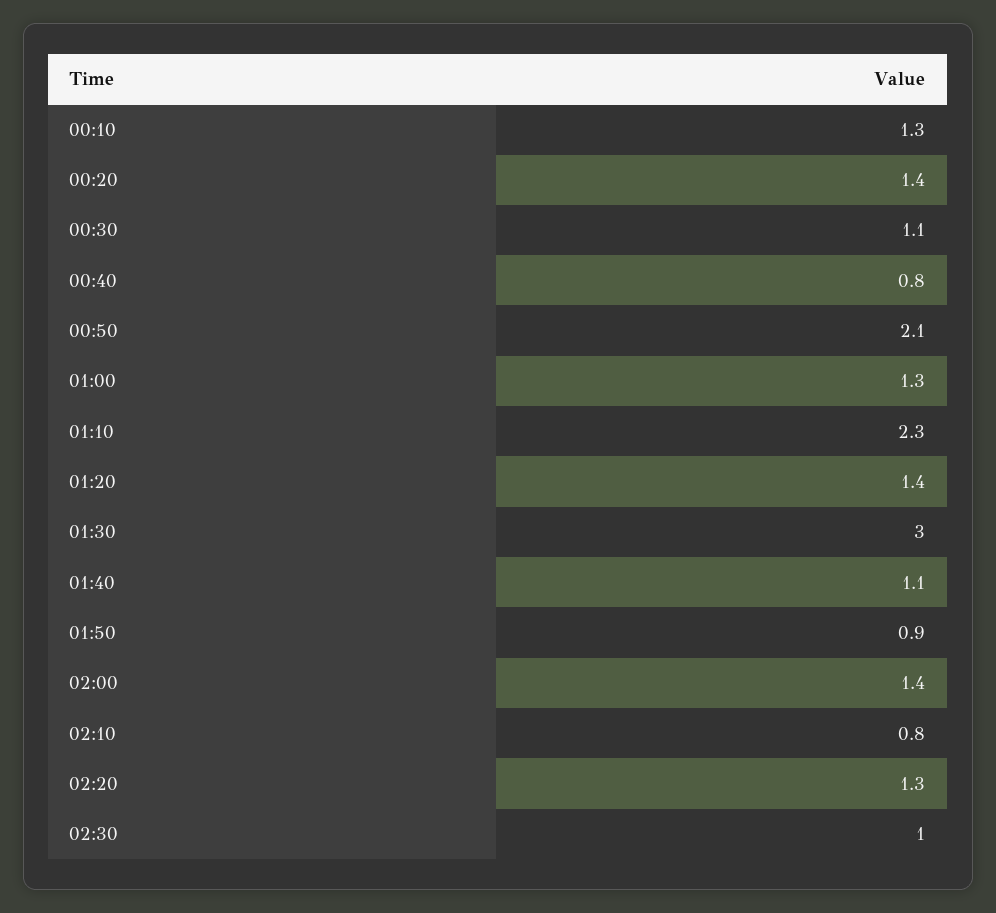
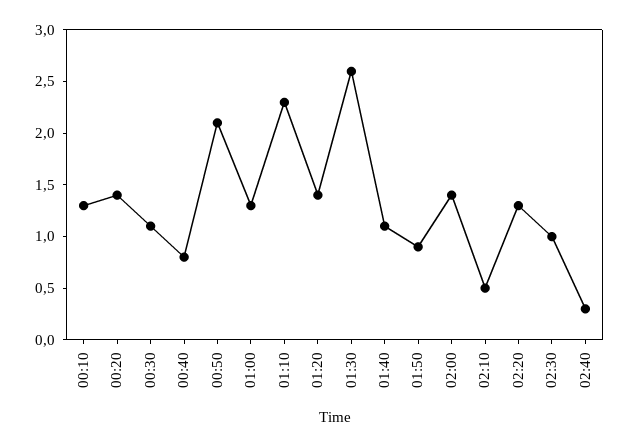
01:30: 3 -> 2.6
02:10: 0.8 -> 0.5
02:40: none -> 0.3

